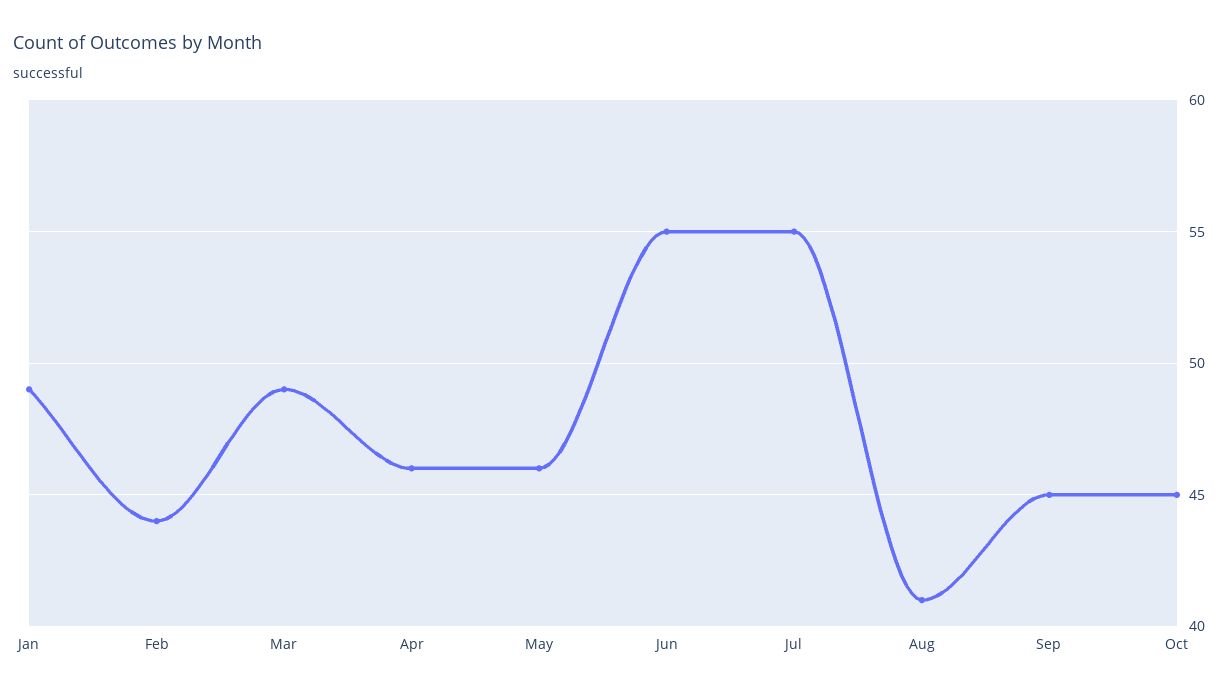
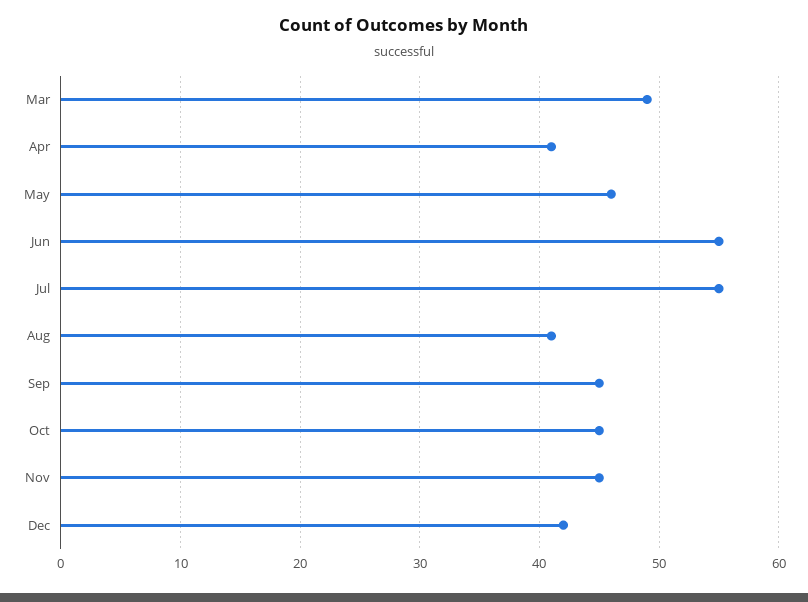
Jan: 49 -> none
Feb: 44 -> none
Apr: 46 -> 41
Nov: none -> 45
Dec: none -> 42

